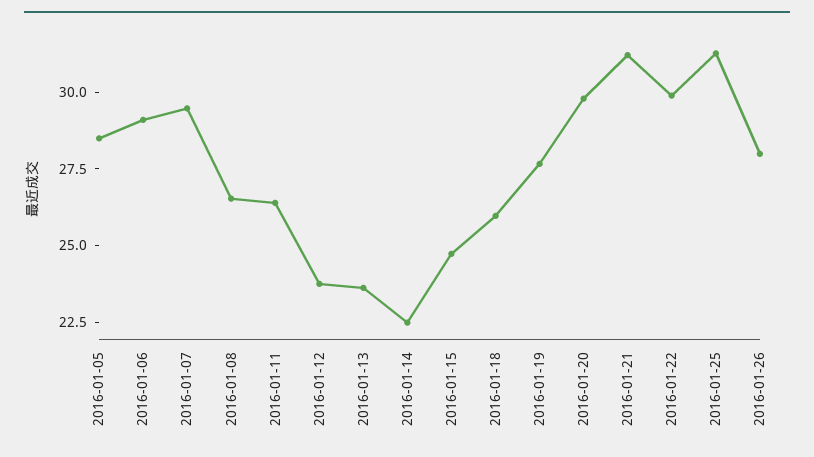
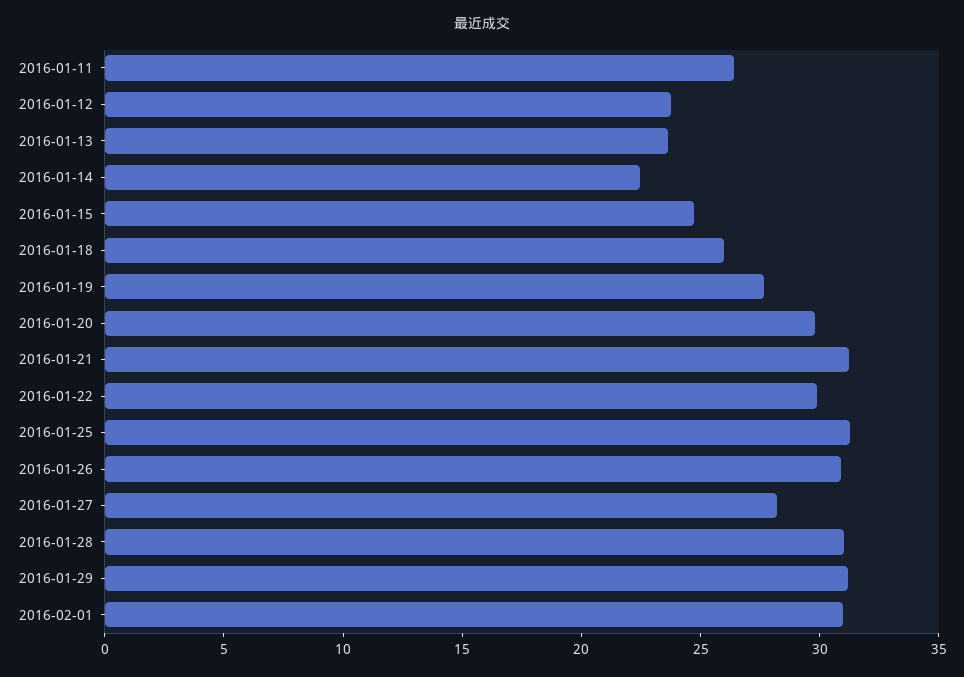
2016-01-05: 28.5 -> none
2016-01-06: 29 -> none
2016-01-07: 29.5 -> none
2016-01-08: 26.5 -> none
2016-01-26: 28 -> 31
2016-01-27: none -> 28
2016-01-28: none -> 31
2016-01-29: none -> 31
2016-02-01: none -> 31

